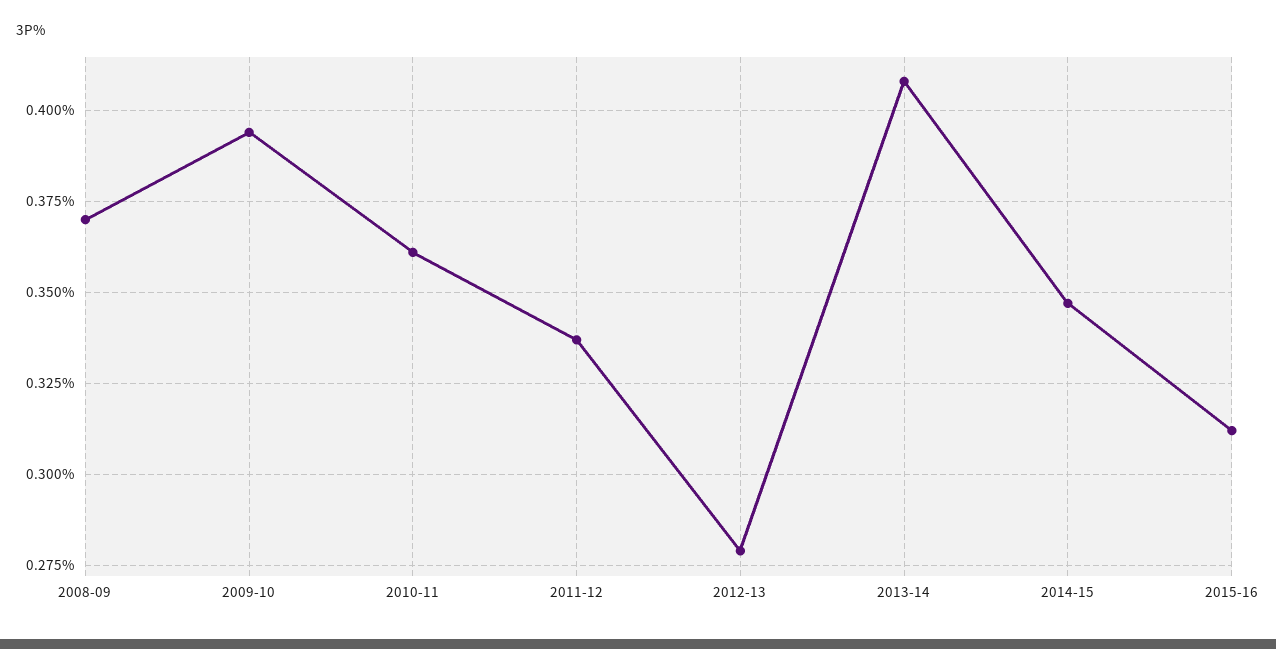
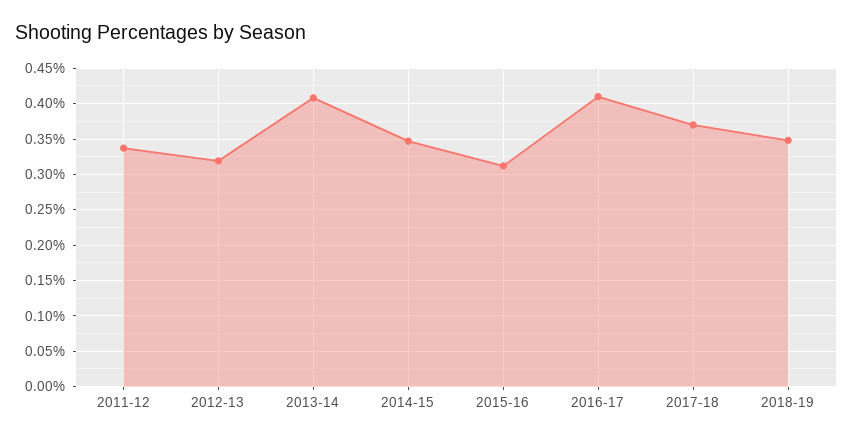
2008-09: 0.37 -> none
2009-10: 0.395 -> none
2010-11: 0.36 -> none
2012-13: 0.28 -> 0.32
2016-17: none -> 0.41
2017-18: none -> 0.37
2018-19: none -> 0.35

